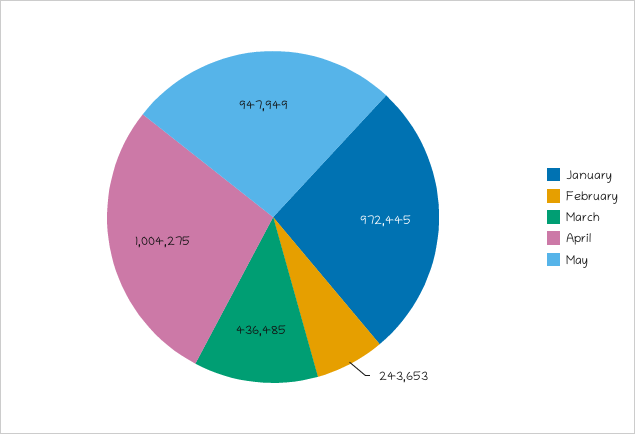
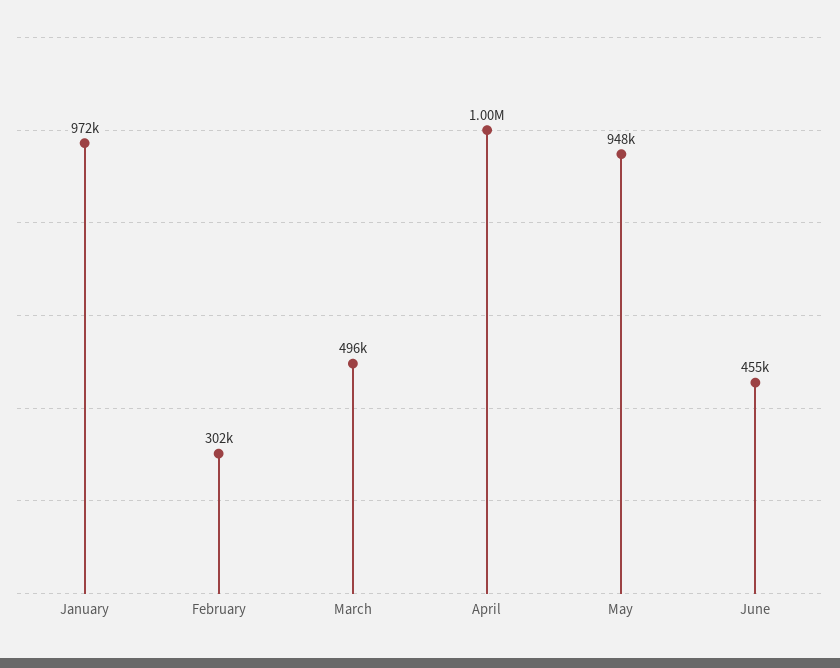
February: 243653 -> 302000
March: 436485 -> 496000
June: none -> 455000

